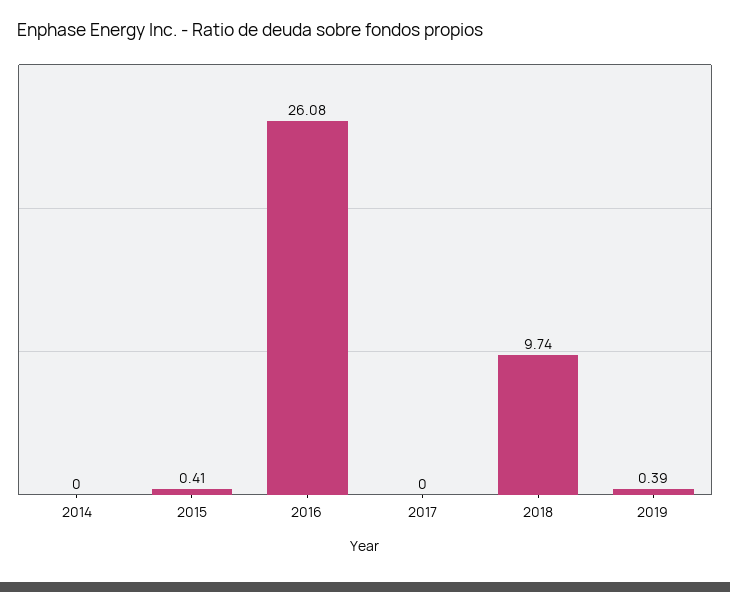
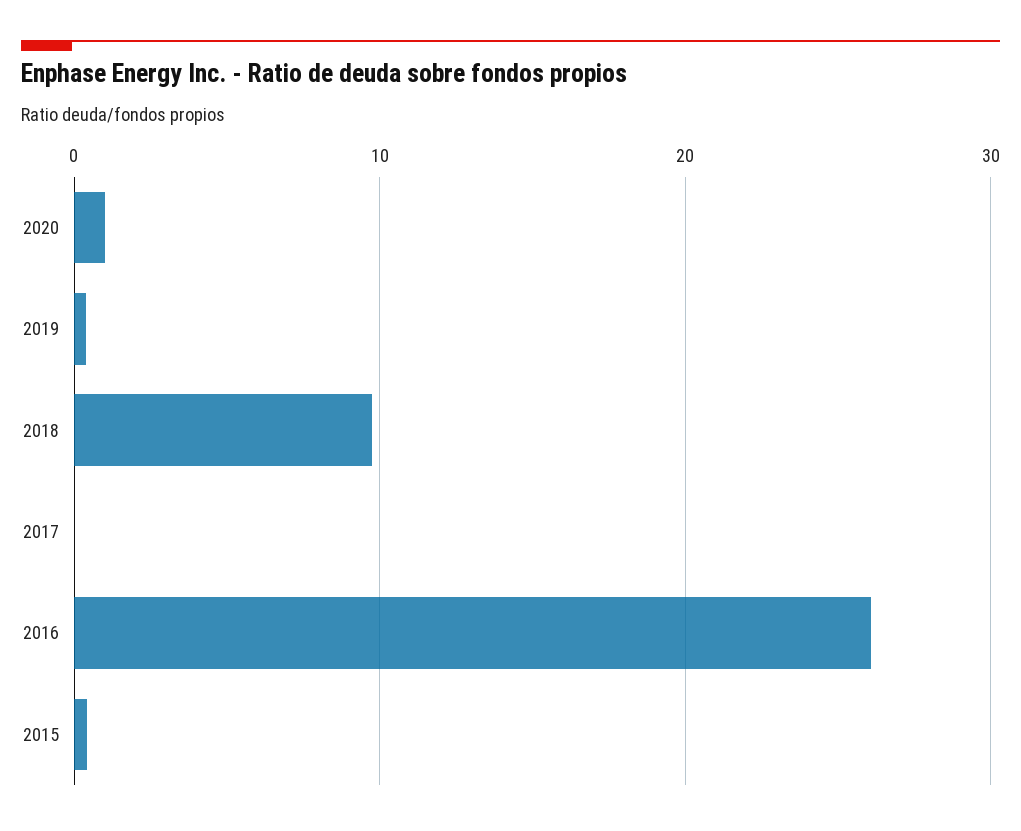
2014: 0 -> none
2020: none -> 1

